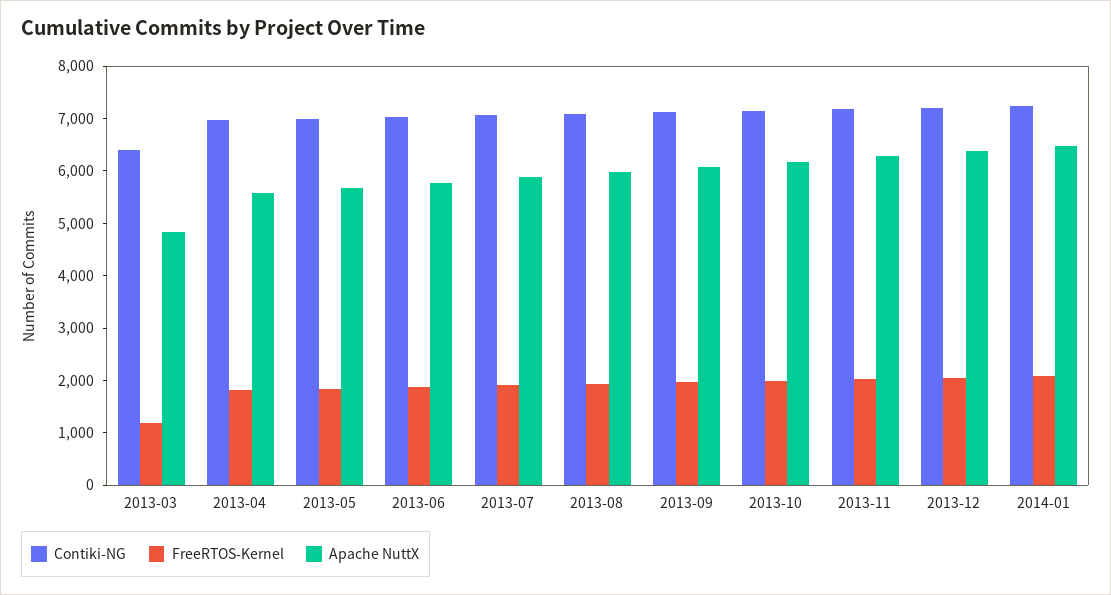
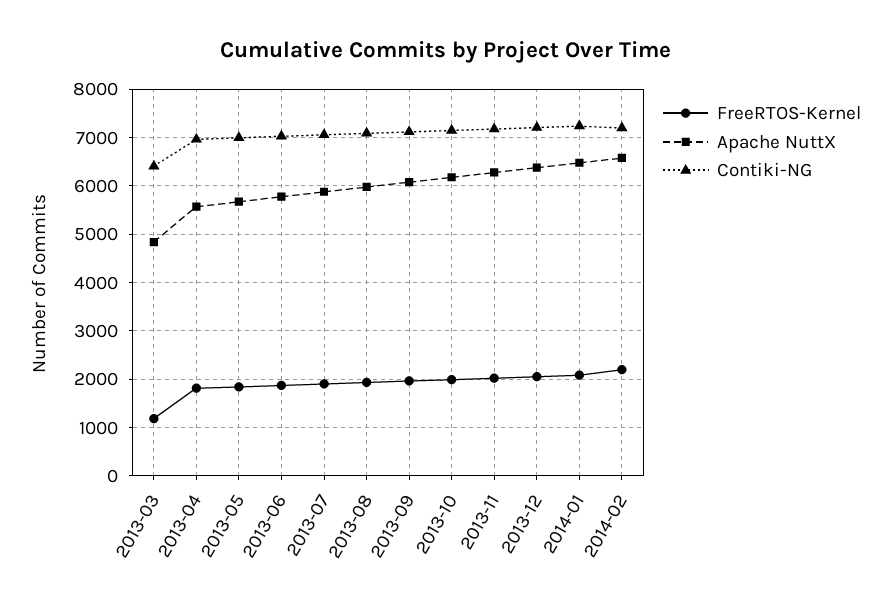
FreeRTOS-Kernel, 2014-02: none -> 2200
Apache NuttX, 2014-02: none -> 6600
Contiki-NG, 2014-02: none -> 7200

